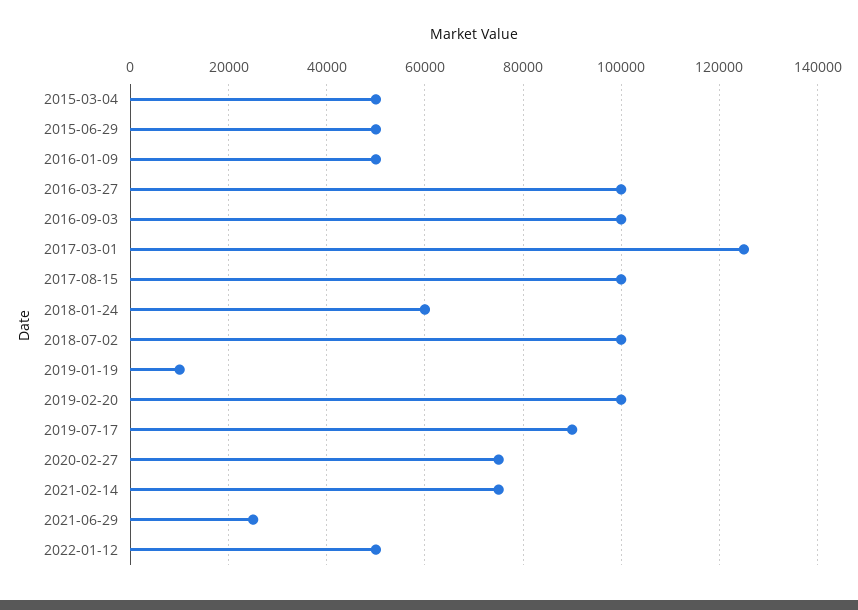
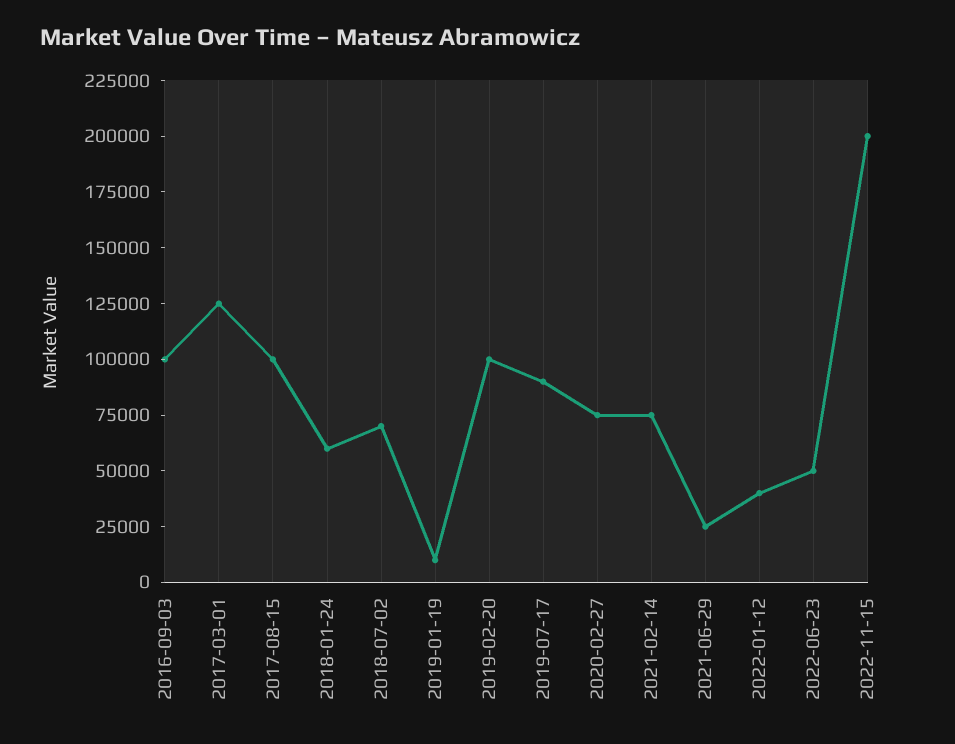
2015-03-04: 50000 -> none
2015-06-29: 50000 -> none
2016-01-09: 50000 -> none
2016-03-27: 100000 -> none
2018-07-02: 100000 -> 70000
2022-01-12: 50000 -> 40000
2022-06-23: none -> 50000
2022-11-15: none -> 200000

